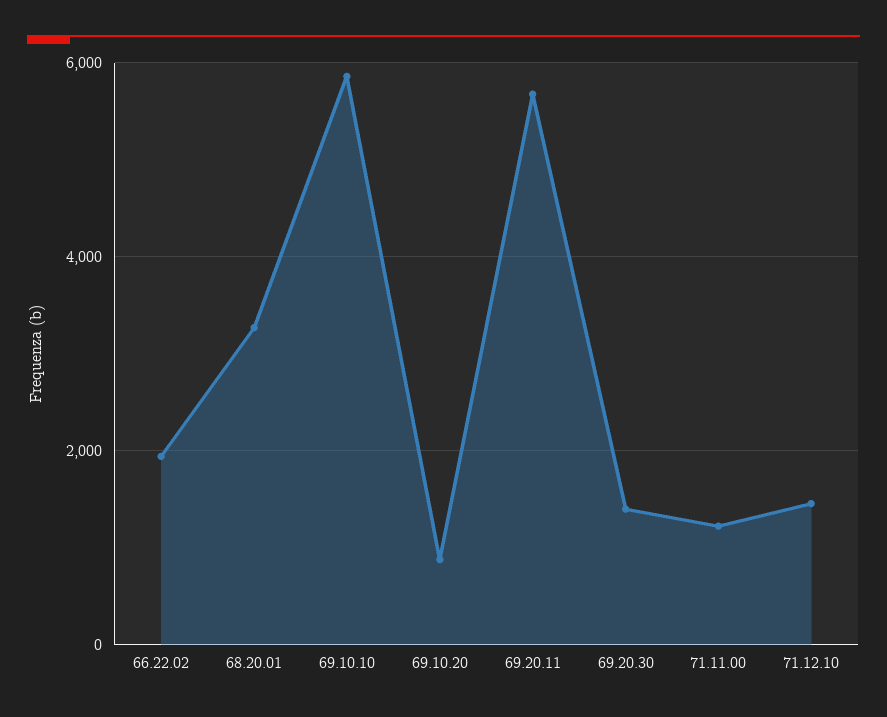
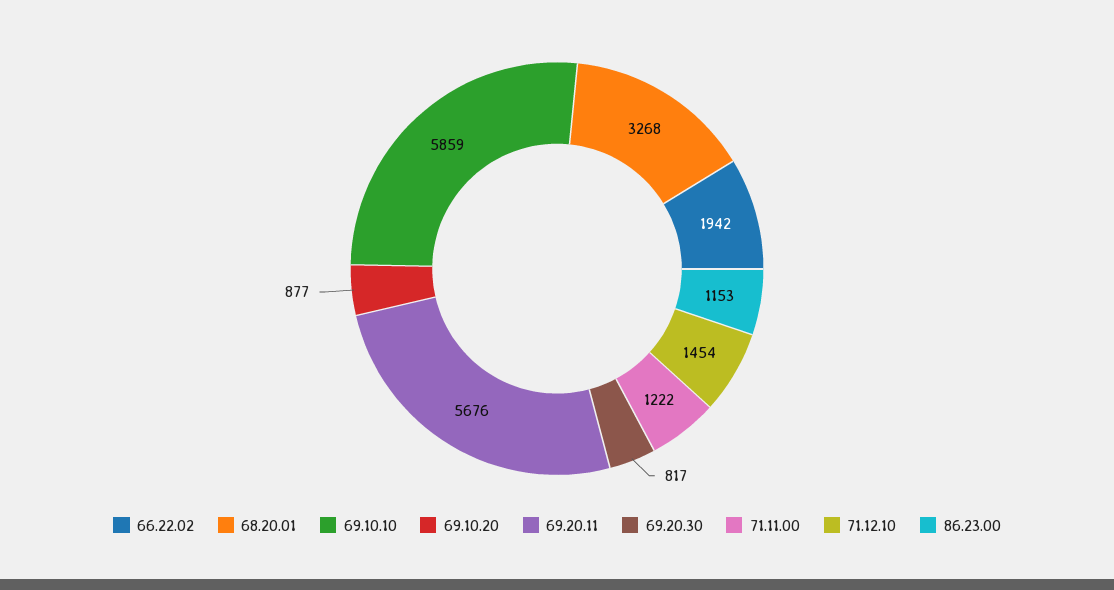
69.20.30: 1400 -> 817
86.23.00: none -> 1153

